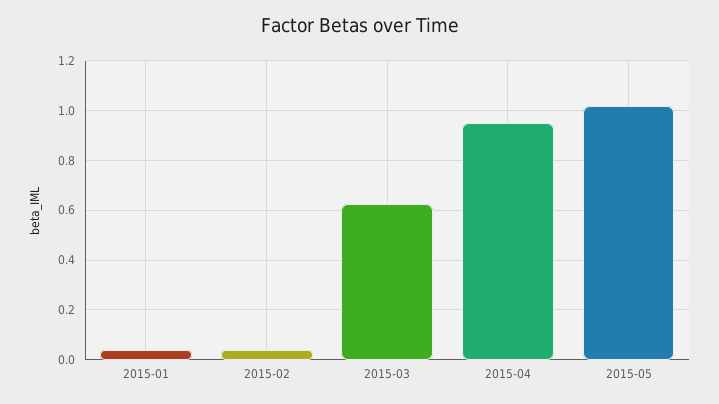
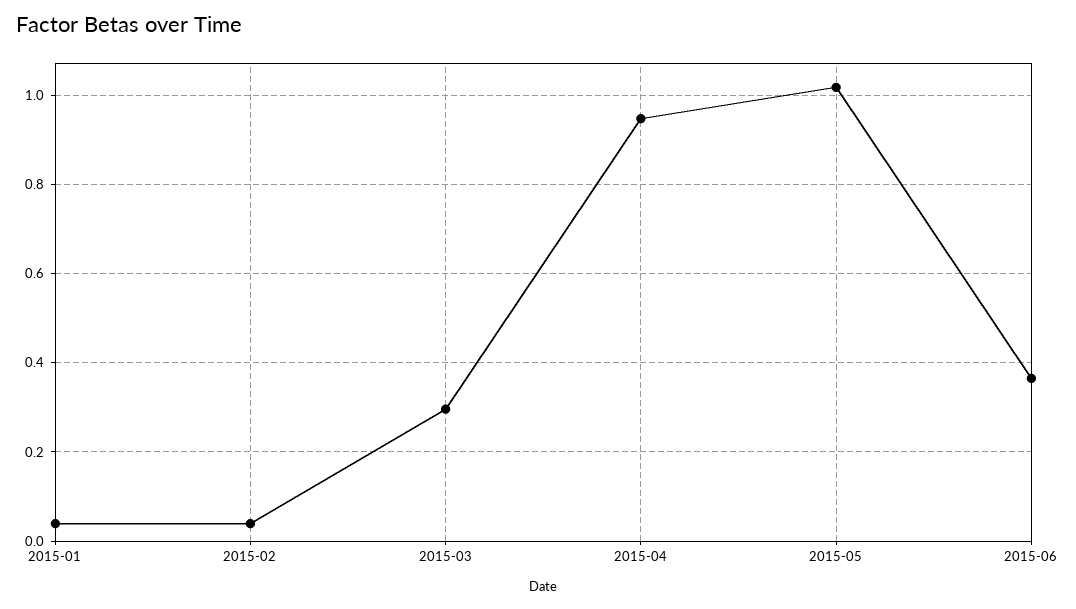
2015-03: 0.625 -> 0.3
2015-06: none -> 0.36

